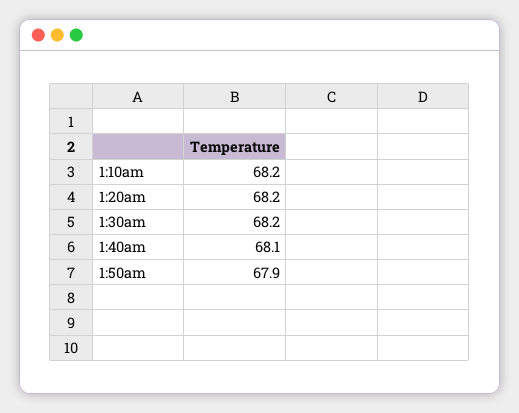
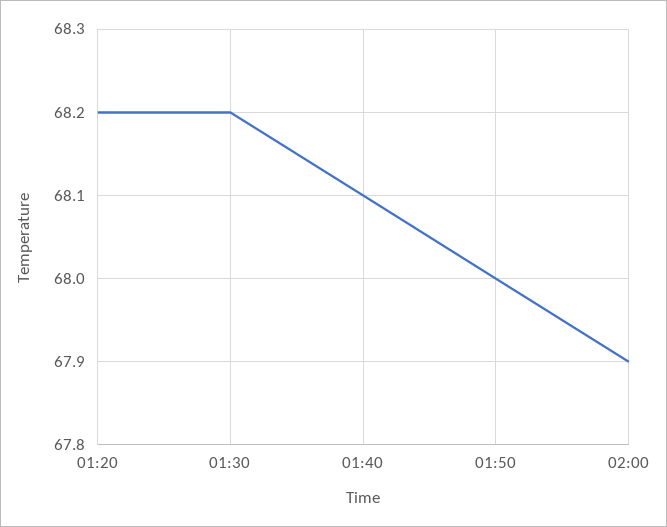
1:10am: 68.2 -> none
1:50am: 67.9 -> 68
02:00: none -> 67.9

